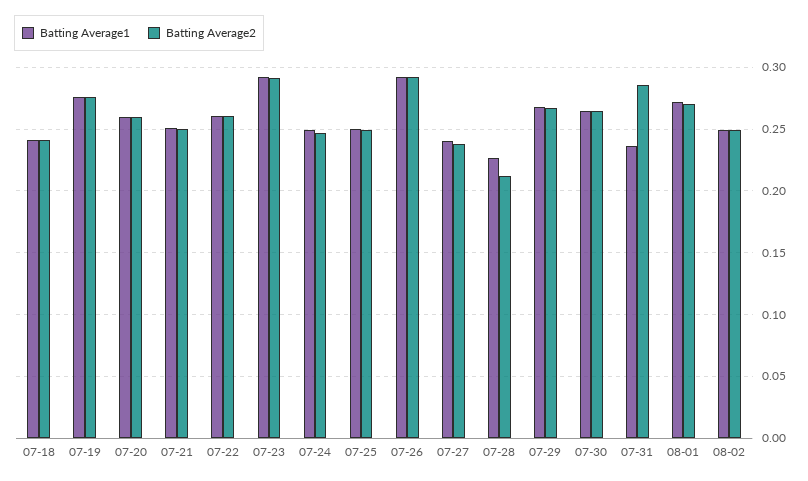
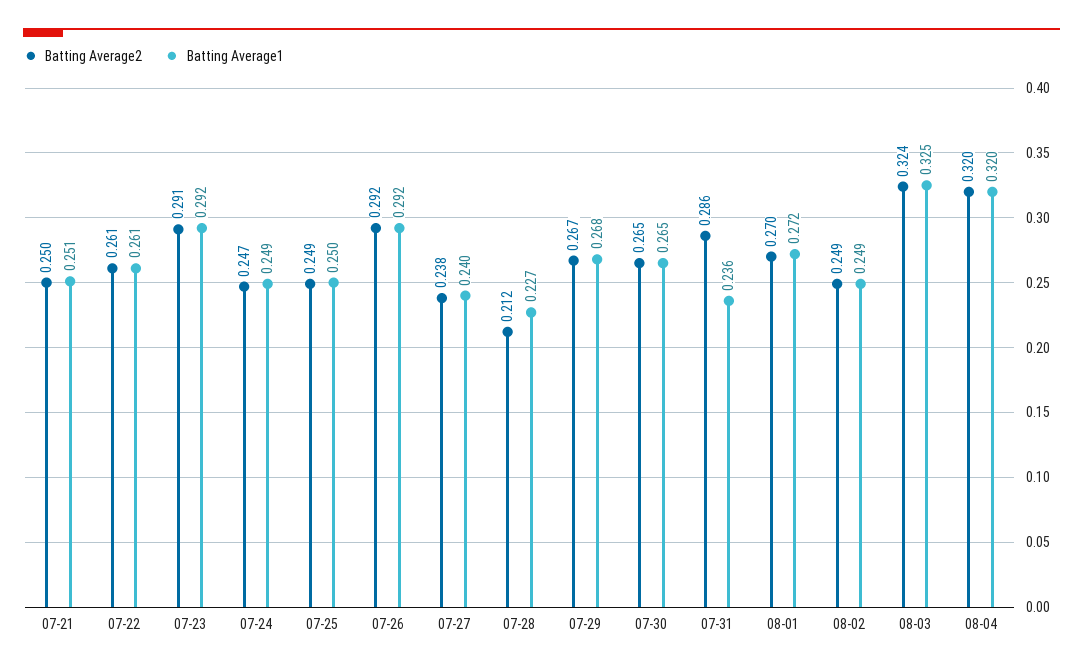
Batting Average1, 07-18: 0.24 -> none
Batting Average2, 07-18: 0.24 -> none
Batting Average1, 07-19: 0.275 -> none
Batting Average2, 07-19: 0.275 -> none
Batting Average1, 07-20: 0.26 -> none
Batting Average2, 07-20: 0.26 -> none
Batting Average2, 08-03: none -> 0.324
Batting Average1, 08-03: none -> 0.325
Batting Average2, 08-04: none -> 0.32
Batting Average1, 08-04: none -> 0.32

